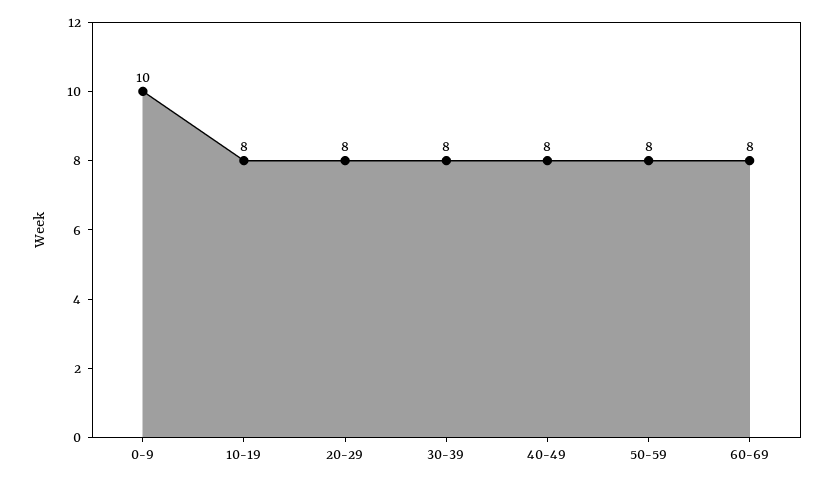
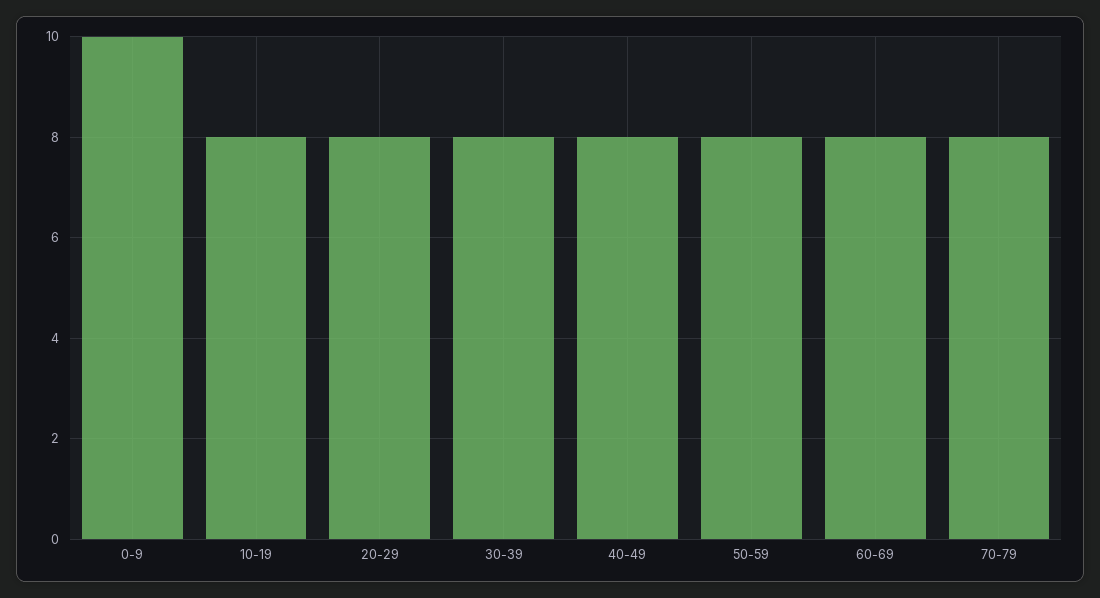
70-79: none -> 8

